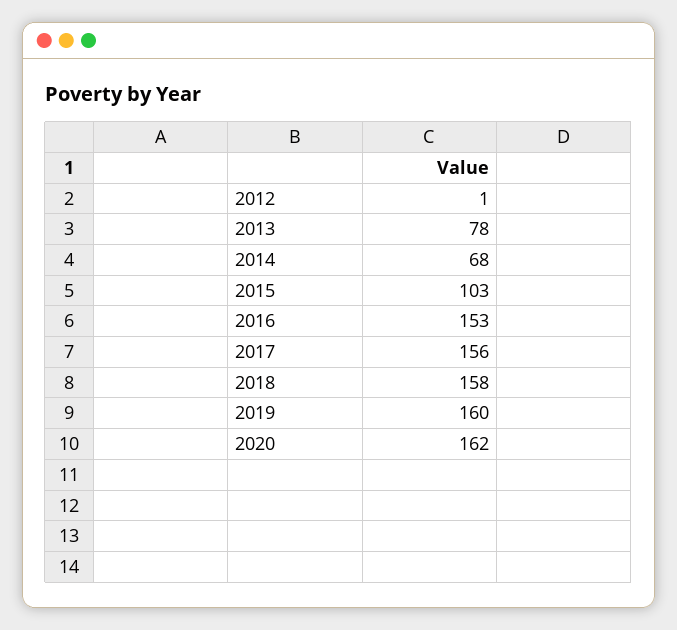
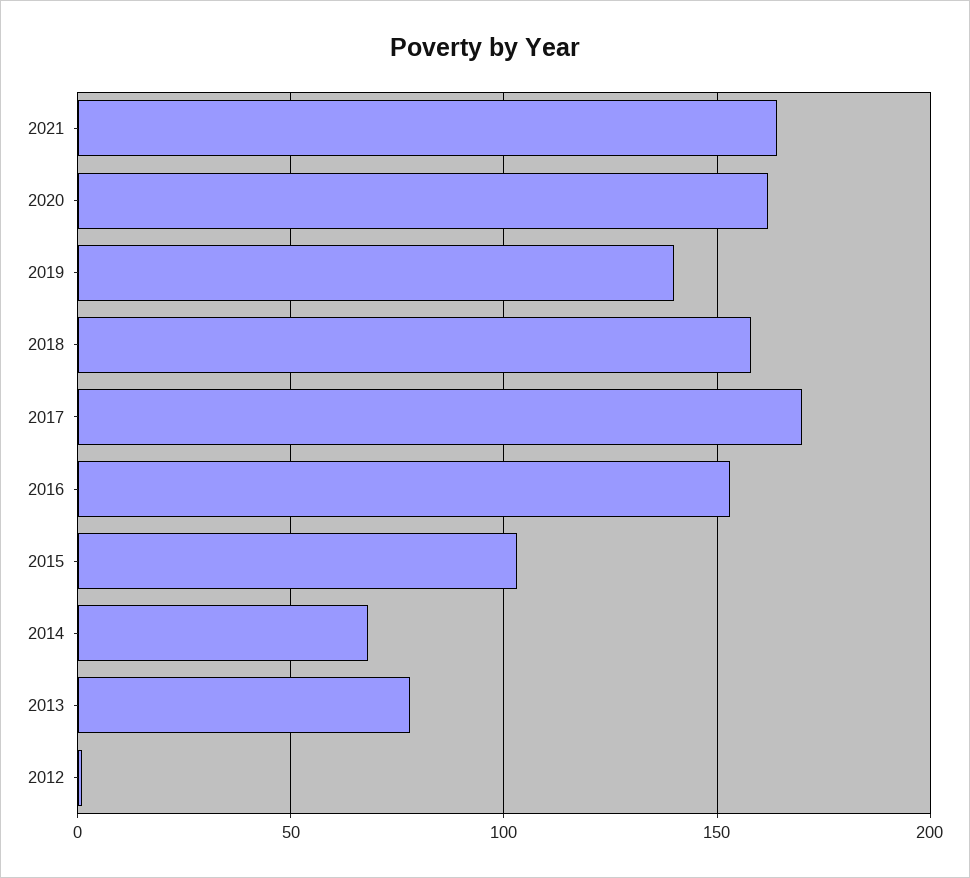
2017: 156 -> 170
2019: 160 -> 140
2021: none -> 165

